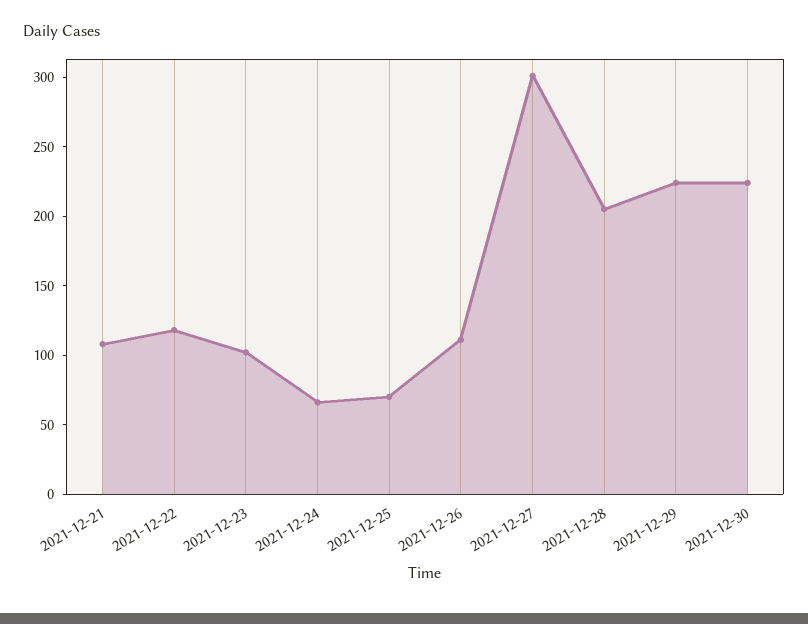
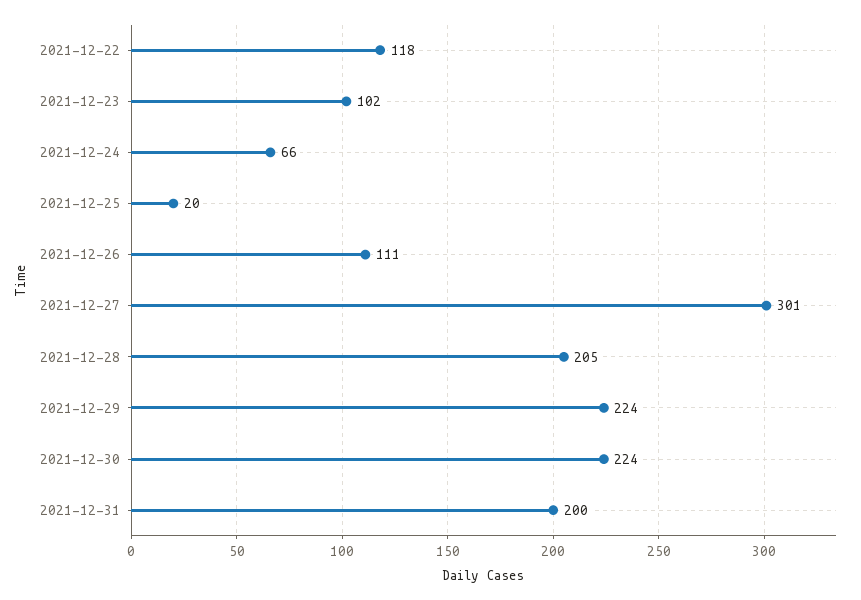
2021-12-21: 110 -> none
2021-12-25: 70 -> 20
2021-12-31: none -> 200

